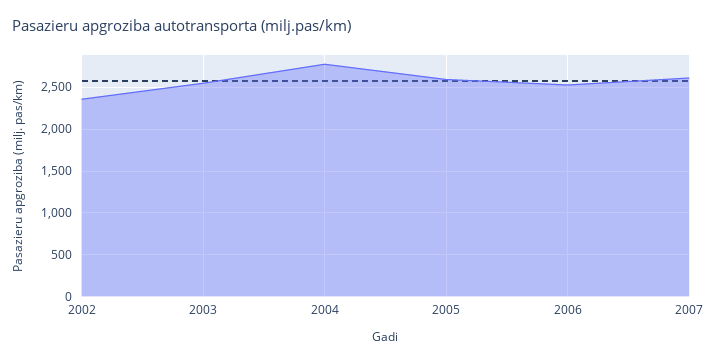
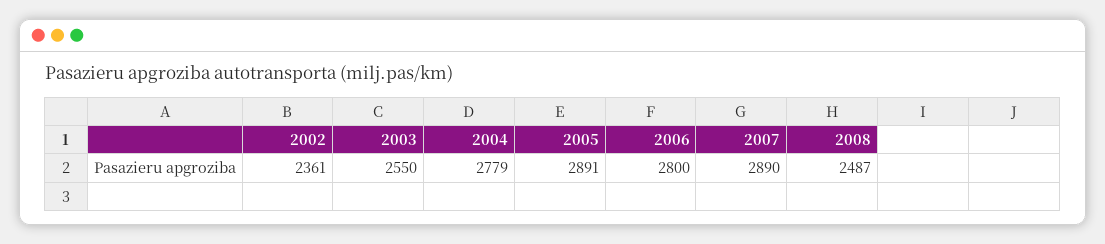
2005: 2600 -> 2891
2006: 2500 -> 2800
2007: 2600 -> 2890
2008: none -> 2487

